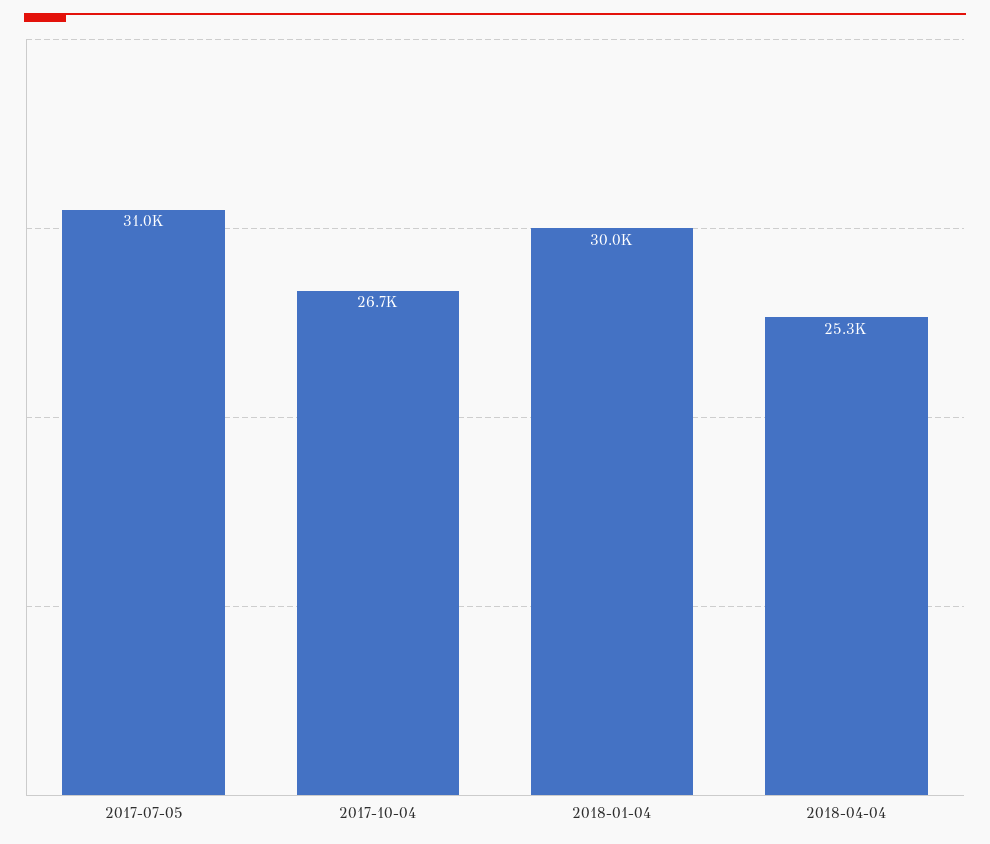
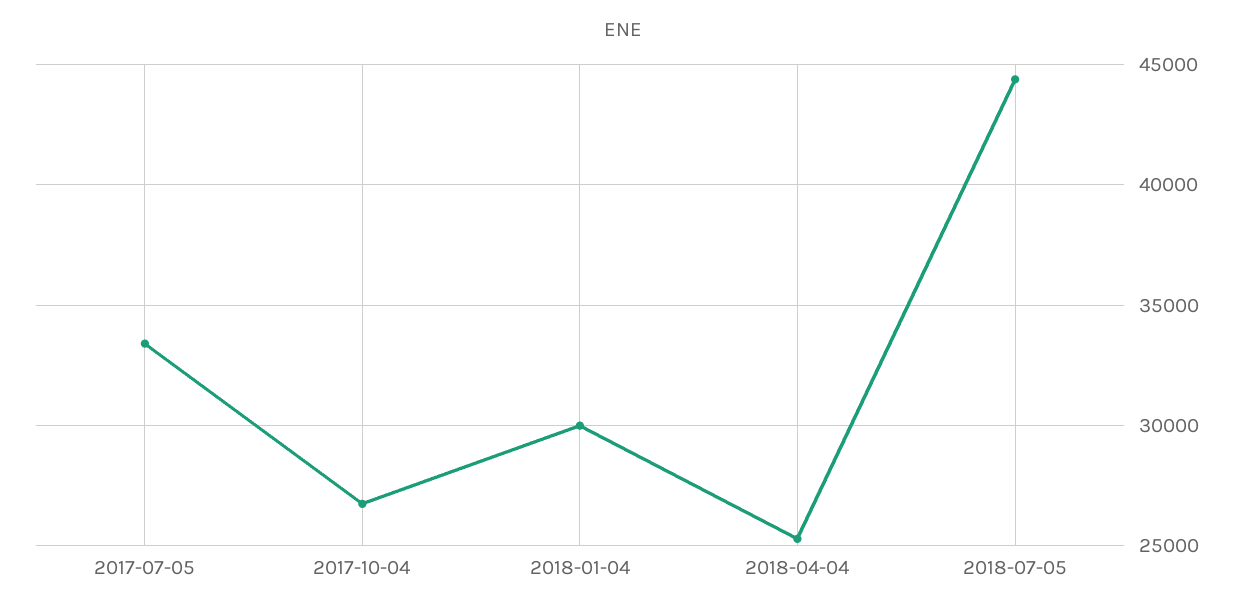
2017-07-05: 31000 -> 33500
2018-07-05: none -> 44500

